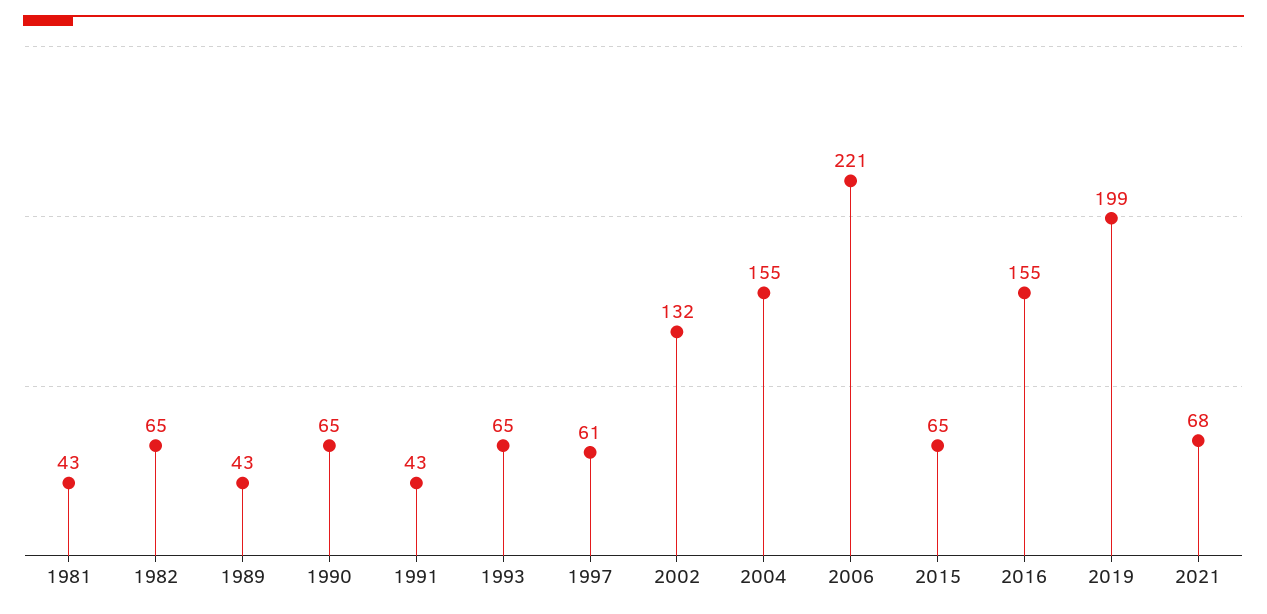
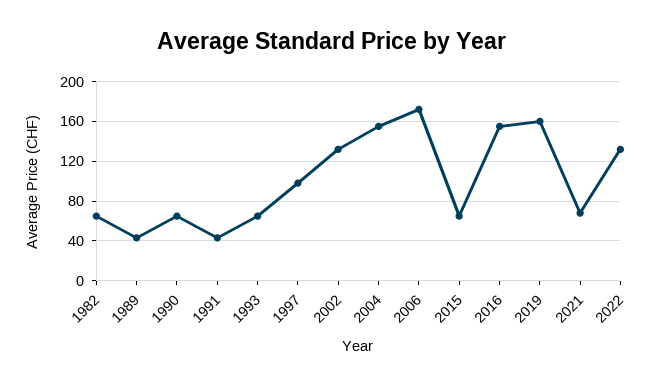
1981: 43 -> none
1997: 61 -> 100
2006: 221 -> 170
2019: 199 -> 160
2022: none -> 130

